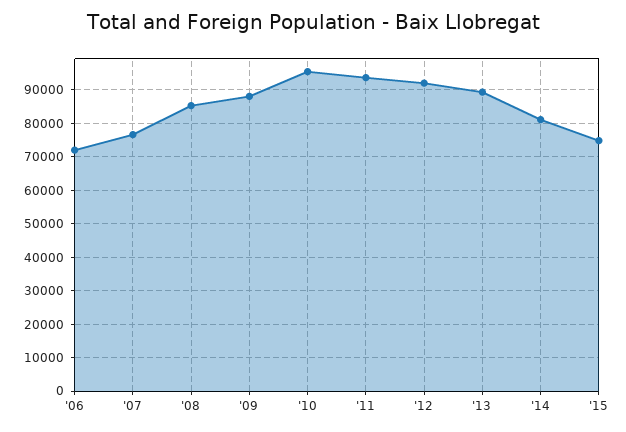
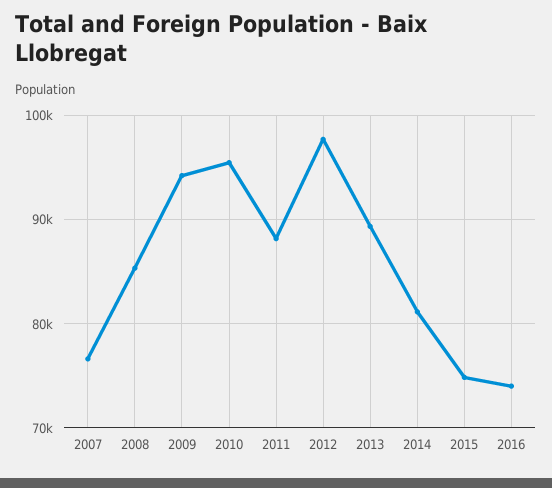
'06: 72000 -> none
'09: 88000 -> 94000
'11: 94000 -> 88000
'12: 92000 -> 98000
2016: none -> 74000

